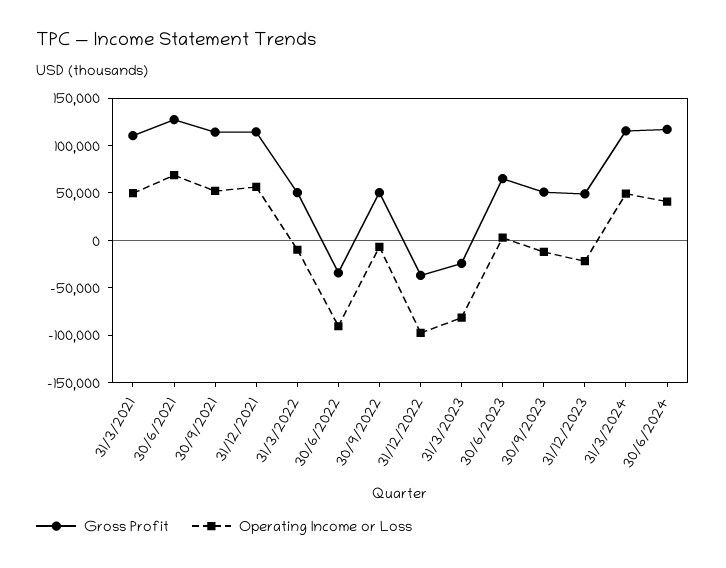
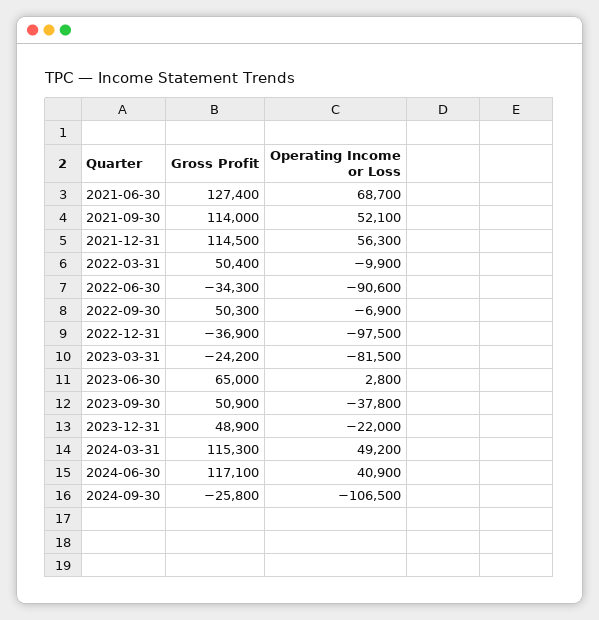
Gross Profit, 31/3/2021: 110000 -> none
Operating Income or Loss, 31/3/2021: 50000 -> none
Operating Income or Loss, 30/9/2023: -10000 -> -37800
Gross Profit, 2024-09-30: none -> -25800
Operating Income or Loss, 2024-09-30: none -> -106500

